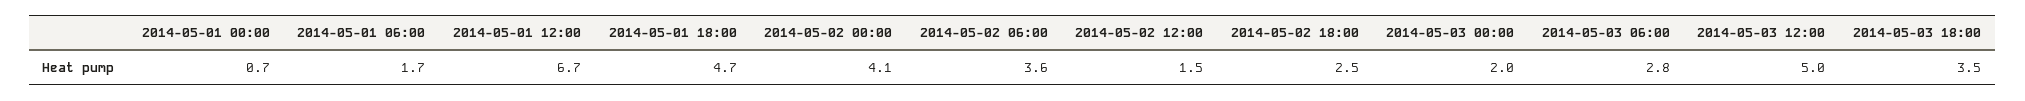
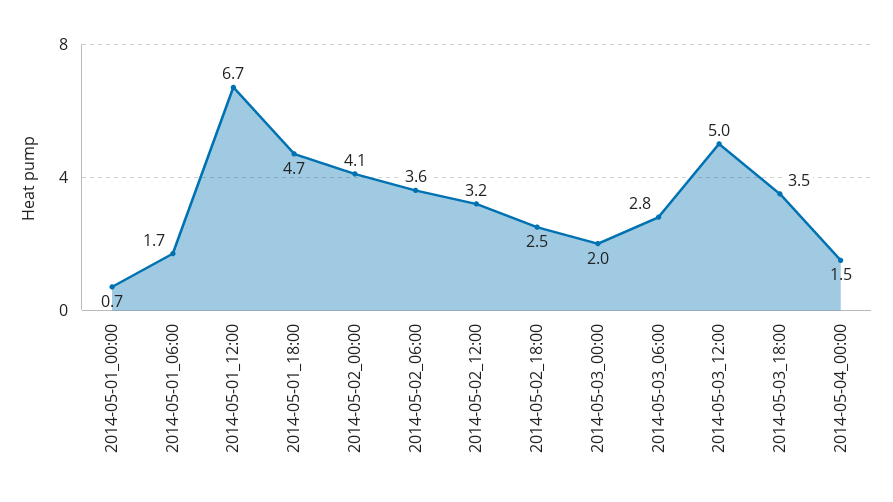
2014-05-02 12:00: 1.5 -> 3.2
2014-05-04_00:00: none -> 1.5

